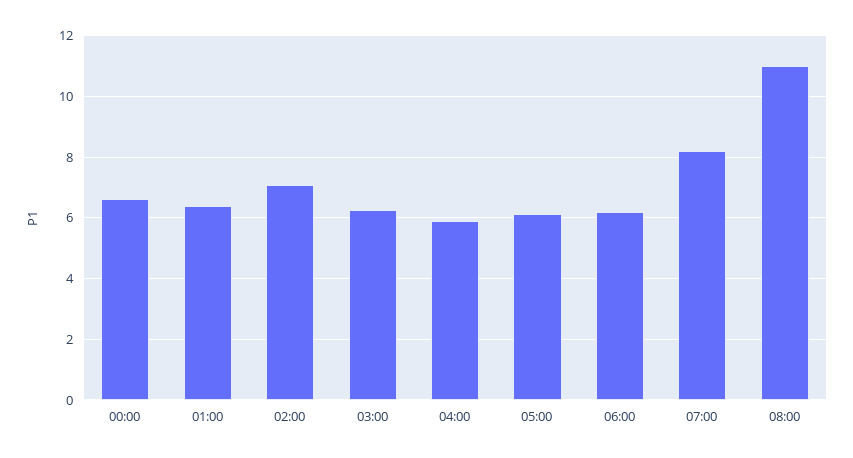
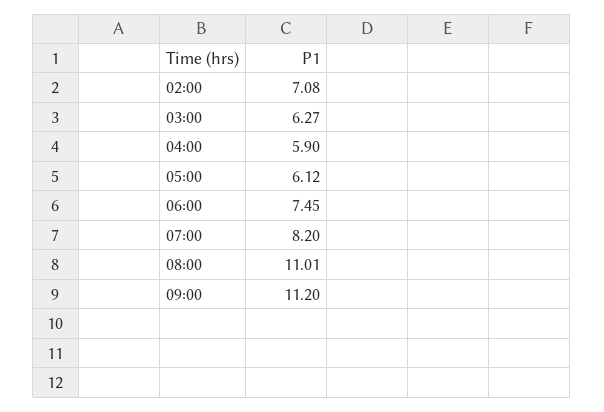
00:00: 6.6 -> none
01:00: 6.4 -> none
06:00: 6.2 -> 7.45
09:00: none -> 11.2

